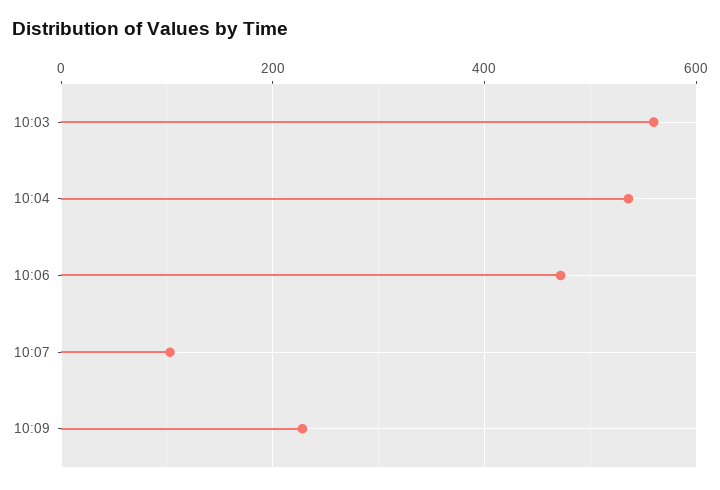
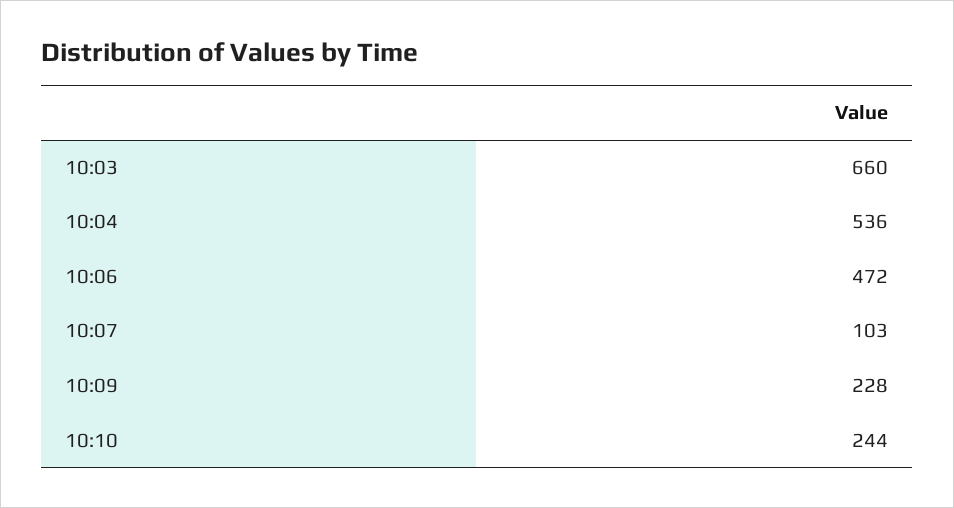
10:03: 560 -> 660
10:10: none -> 244

